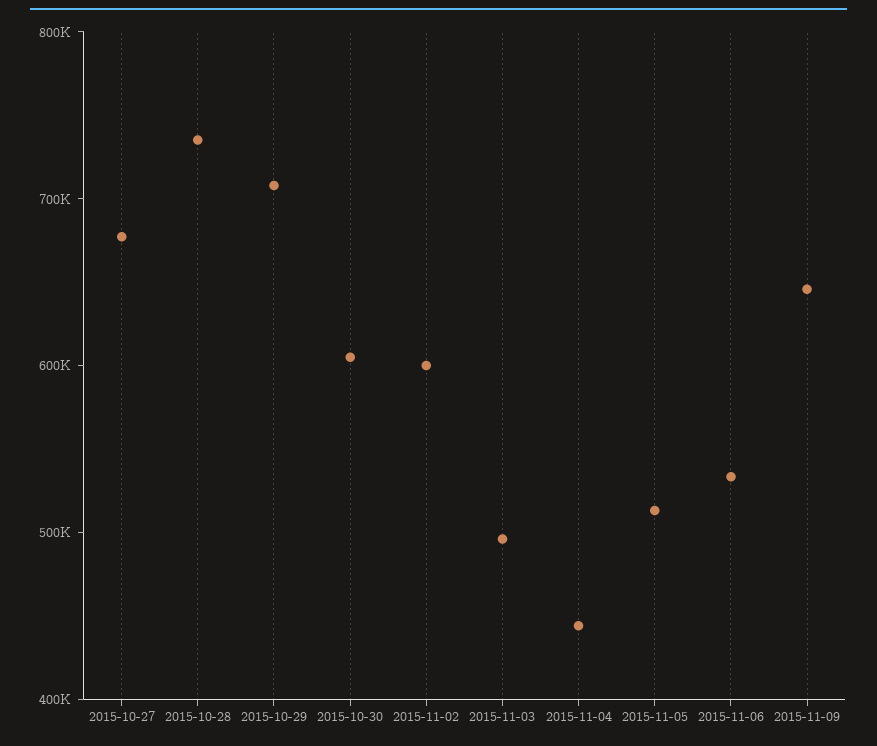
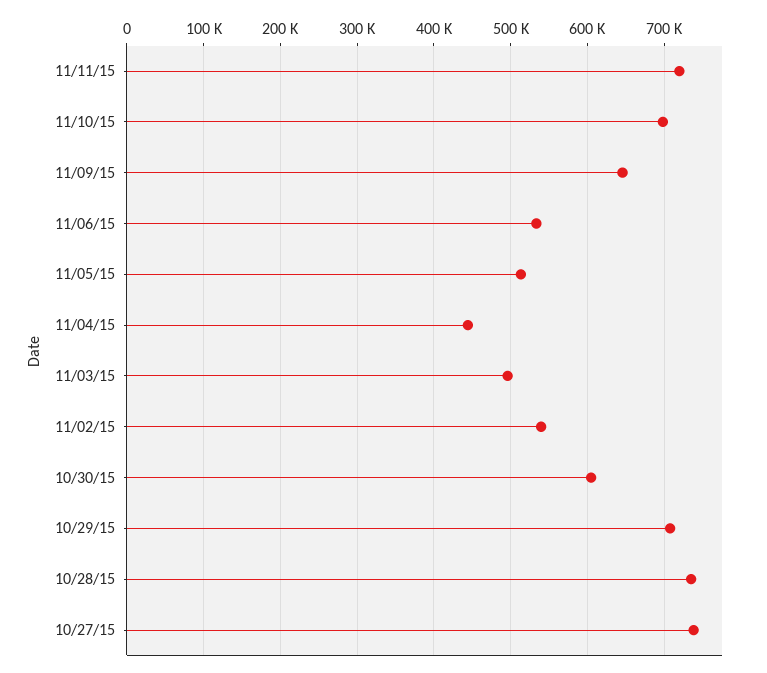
2015-10-27: 680000 -> 740000
2015-11-02: 600000 -> 540000
11/11/15: none -> 720000
11/10/15: none -> 700000

